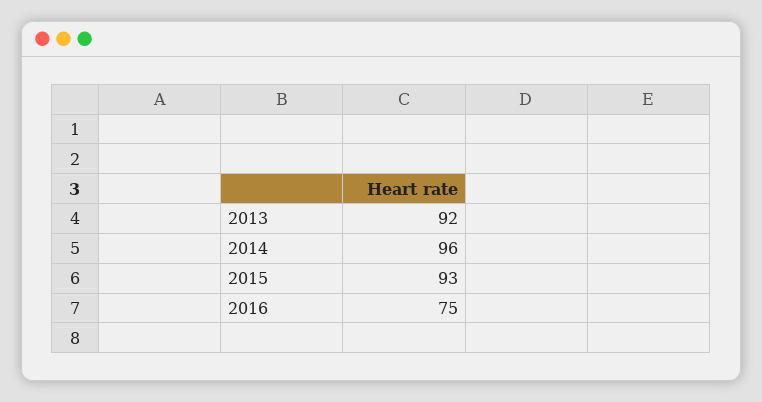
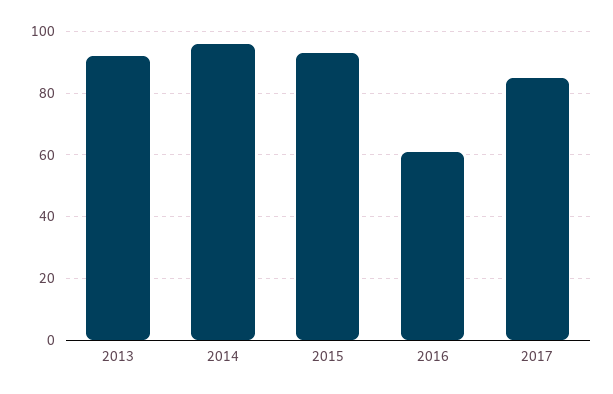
2016: 75 -> 60
2017: none -> 85

